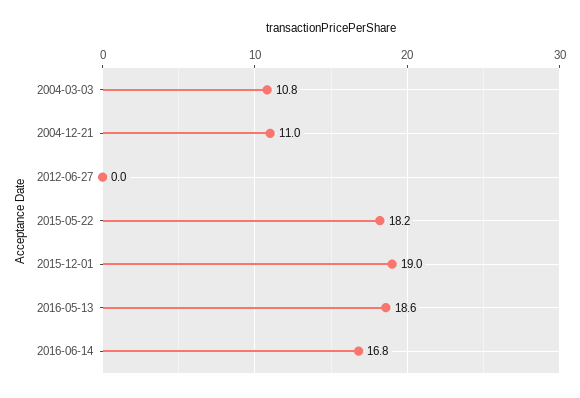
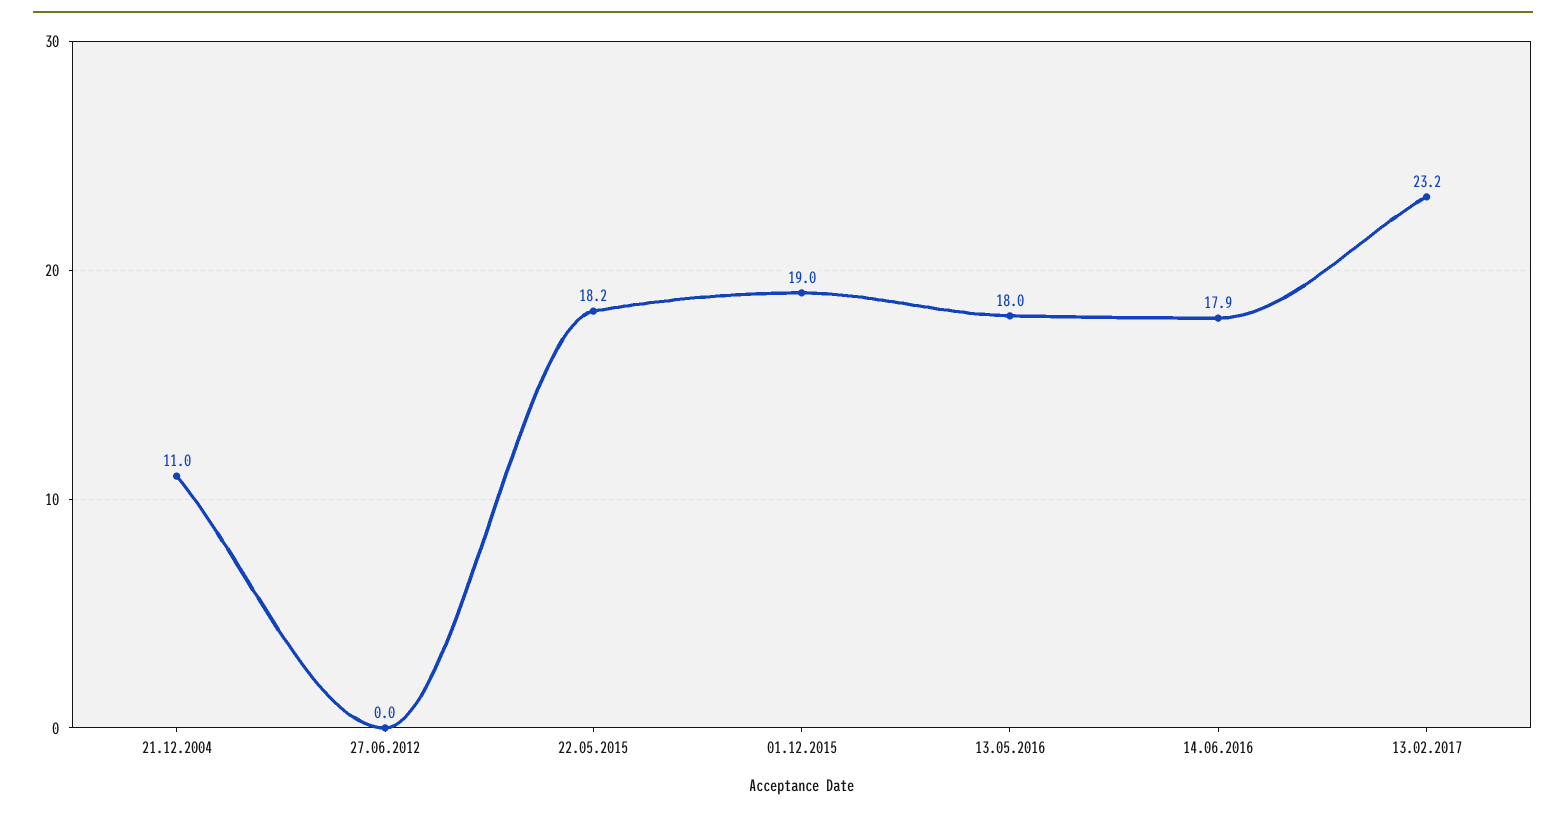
2004-03-03: 10.8 -> none
2016-05-13: 18.6 -> 18
2016-06-14: 16.8 -> 17.9
13.02.2017: none -> 23.2

